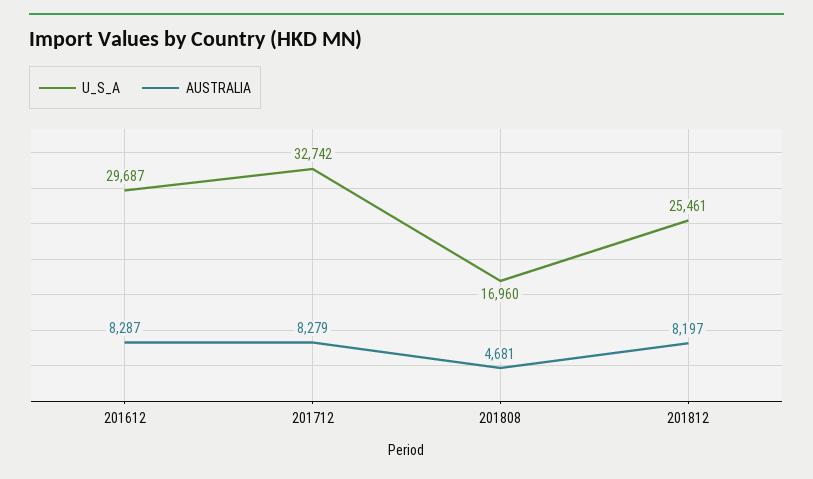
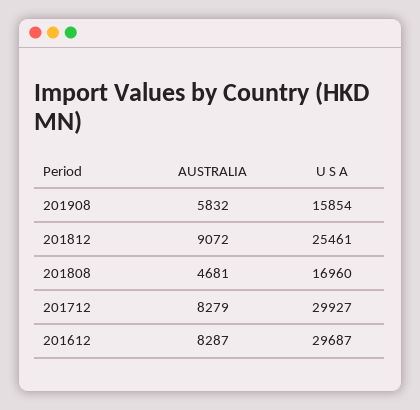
U_S_A, 201712: 32742 -> 29927
AUSTRALIA, 201812: 8197 -> 9072
AUSTRALIA, 201908: none -> 5832
U_S_A, 201908: none -> 15854

